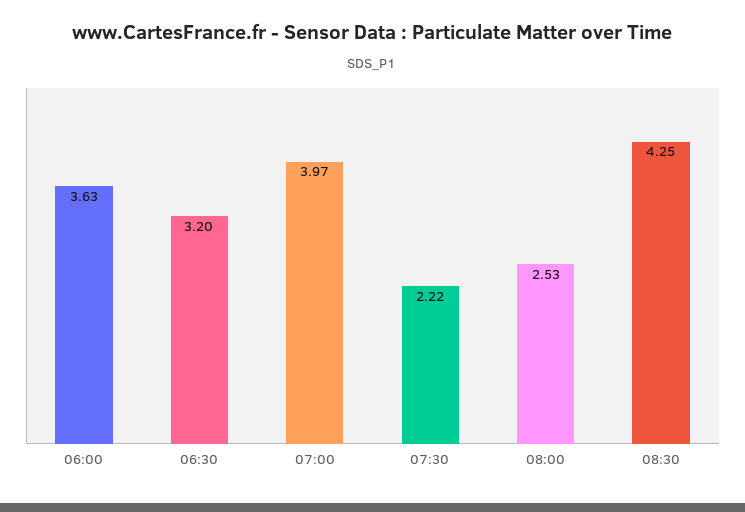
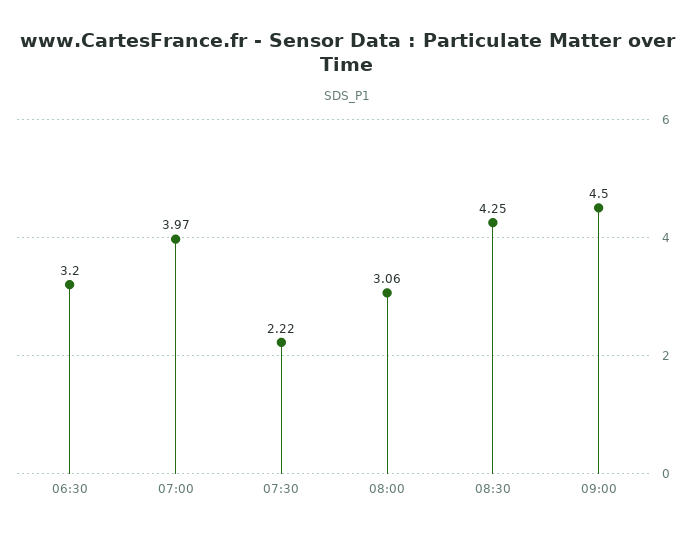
06:00: 3.63 -> none
08:00: 2.53 -> 3.06
09:00: none -> 4.5

